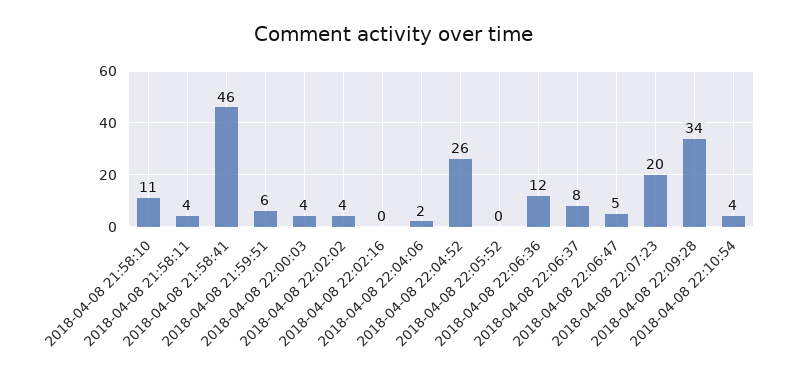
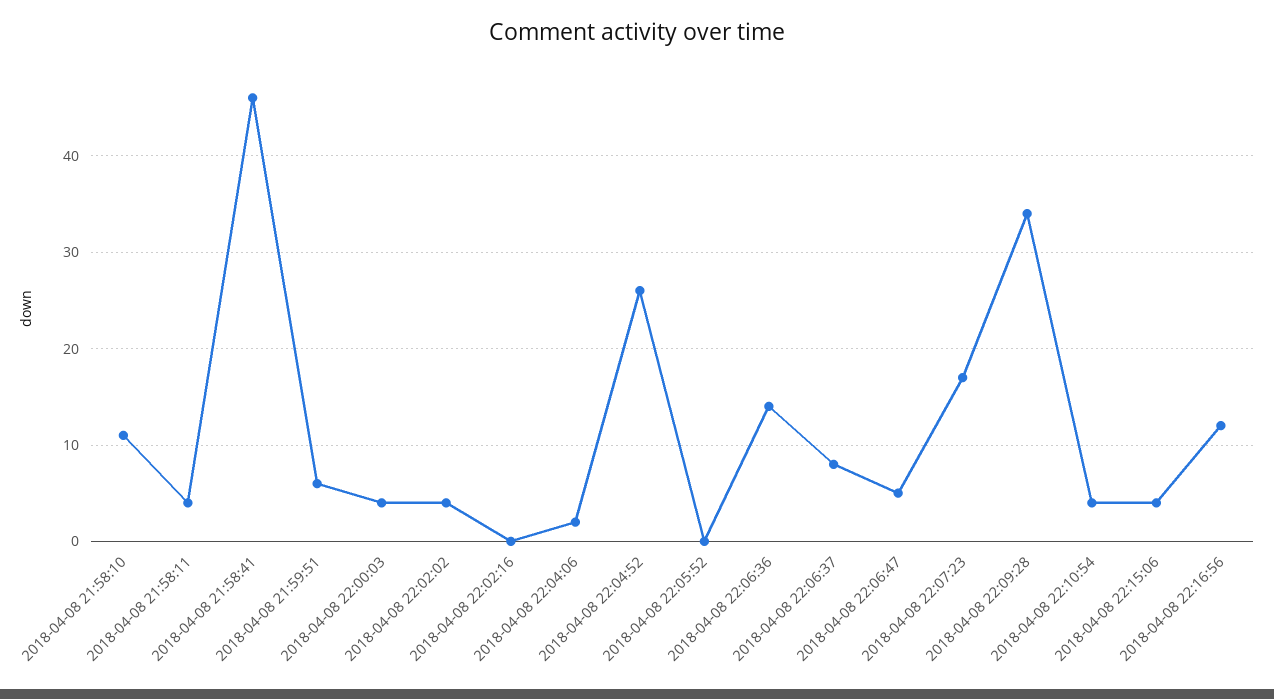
2018-04-08 22:06:36: 12 -> 14
2018-04-08 22:07:23: 20 -> 17
2018-04-08 22:15:06: none -> 4
2018-04-08 22:16:56: none -> 12

